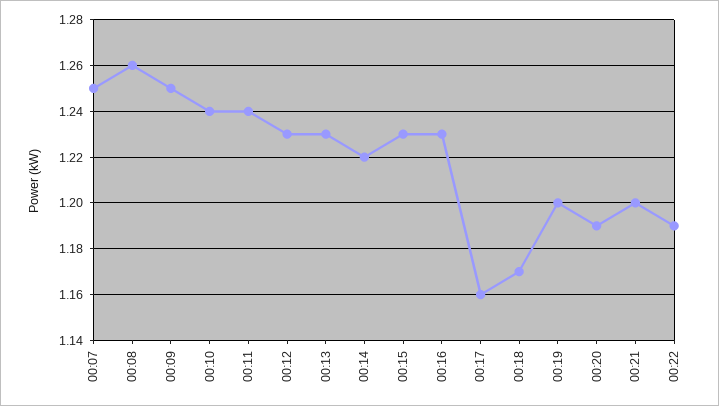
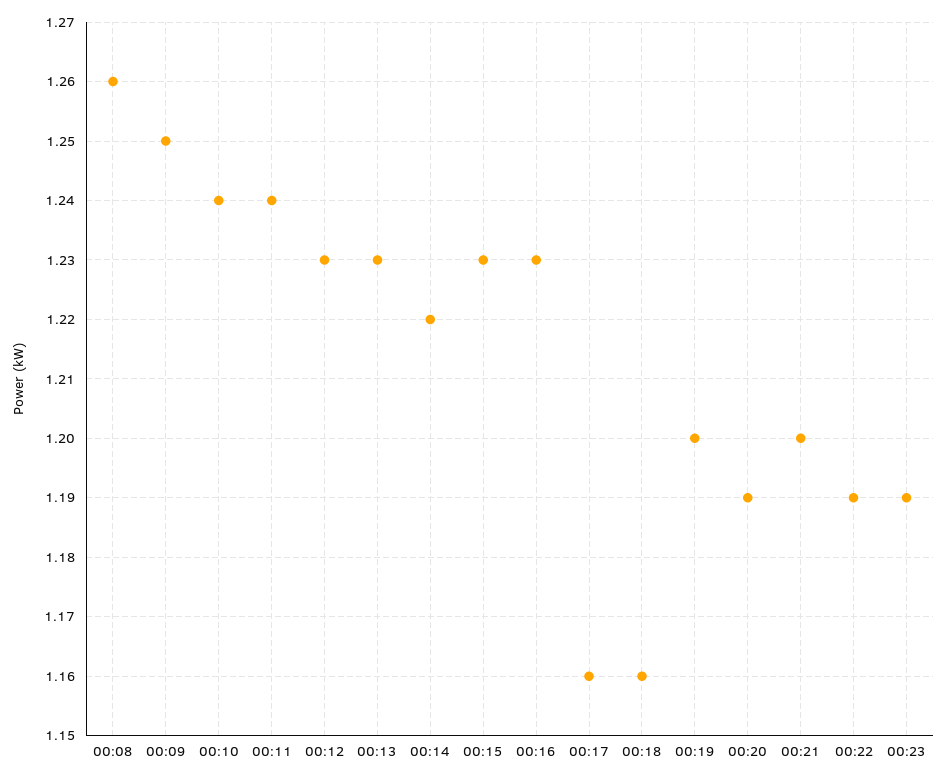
00:07: 1.25 -> none
00:18: 1.17 -> 1.16
00:23: none -> 1.19

